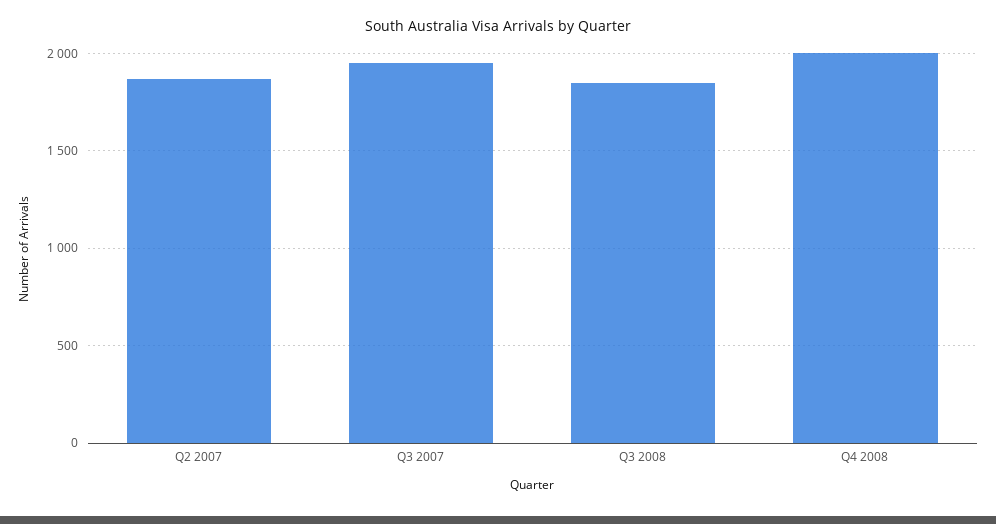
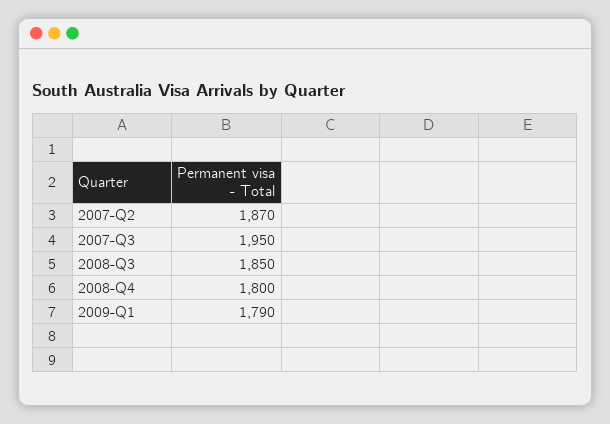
Q4 2008: 2000 -> 1800
2009-Q1: none -> 1790

